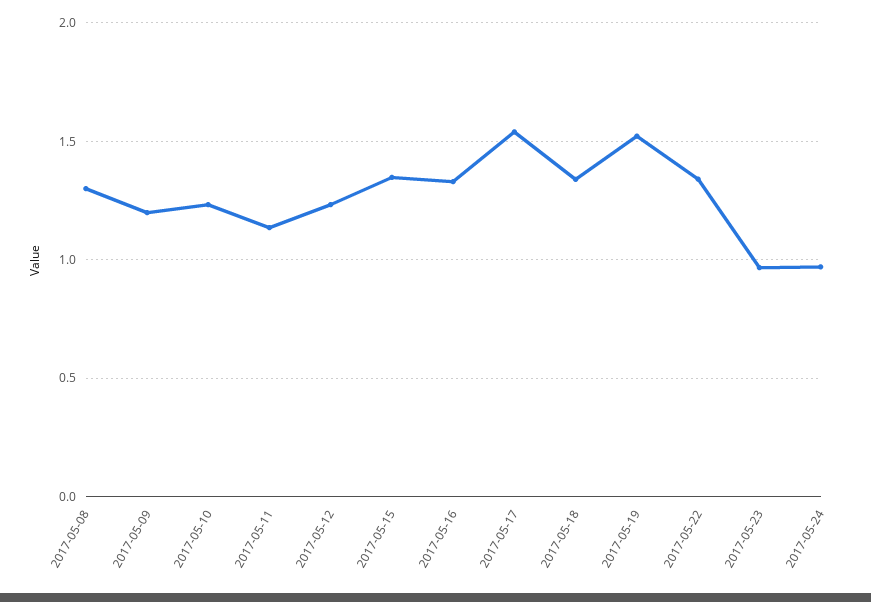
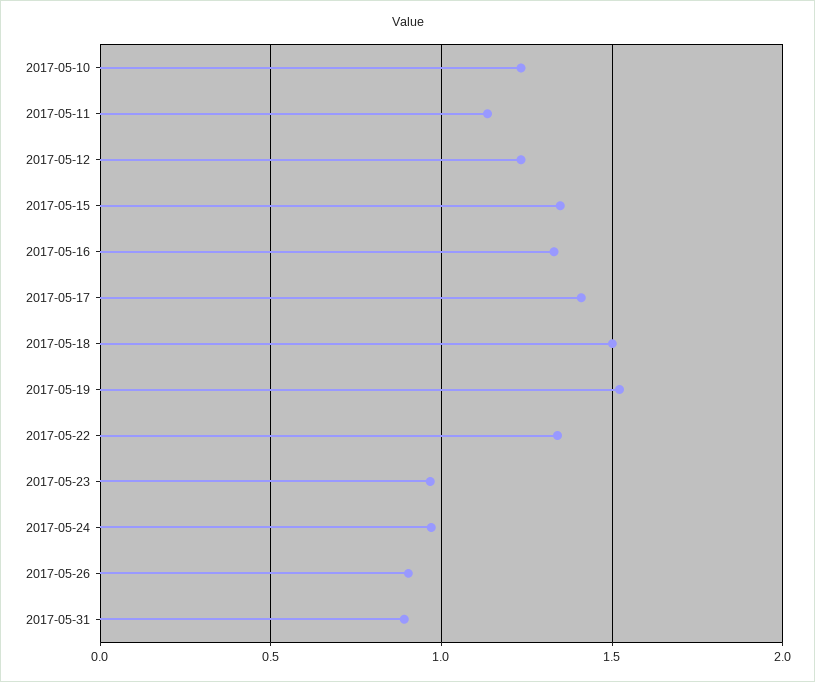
2017-05-08: 1.3 -> none
2017-05-09: 1.2 -> none
2017-05-17: 1.55 -> 1.4
2017-05-18: 1.35 -> 1.5
2017-05-26: none -> 0.9
2017-05-31: none -> 0.9

